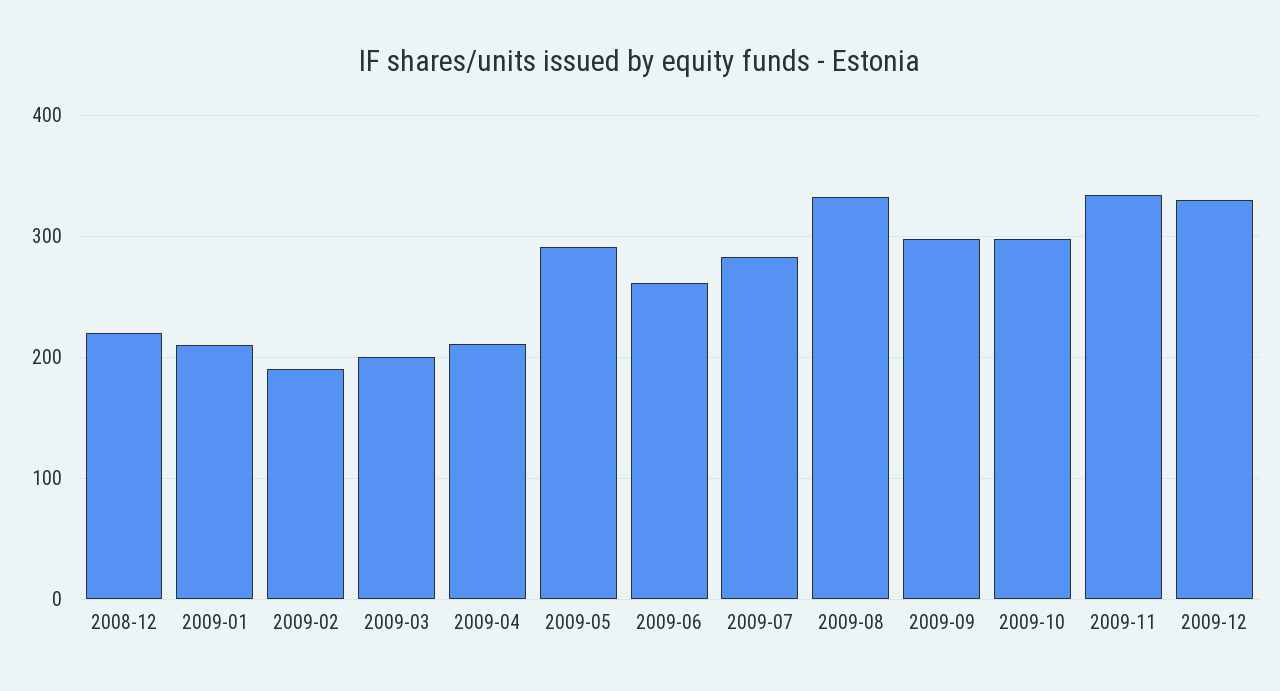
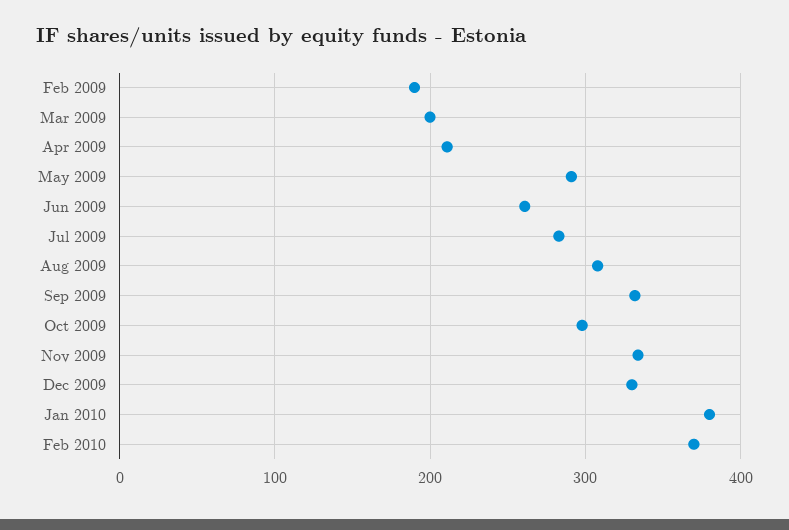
2008-12: 220 -> none
2009-01: 210 -> none
2009-08: 330 -> 310
2009-09: 300 -> 330
Jan 2010: none -> 380
Feb 2010: none -> 370

